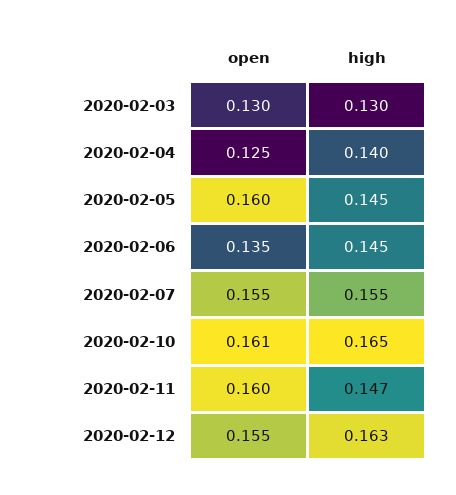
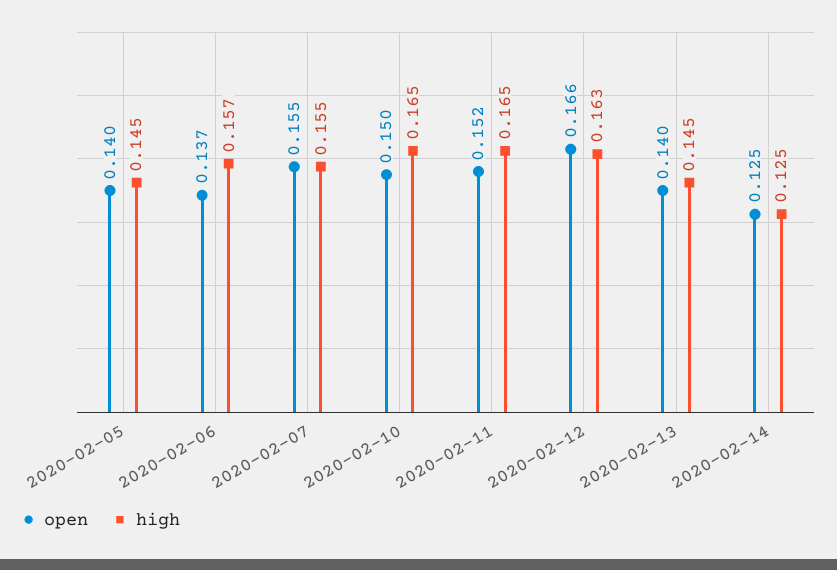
open, 2020-02-03: 0.13 -> none
high, 2020-02-03: 0.13 -> none
open, 2020-02-04: 0.125 -> none
high, 2020-02-04: 0.14 -> none
open, 2020-02-05: 0.16 -> 0.14
open, 2020-02-06: 0.135 -> 0.137
high, 2020-02-06: 0.145 -> 0.157
open, 2020-02-10: 0.161 -> 0.15
open, 2020-02-11: 0.16 -> 0.152
high, 2020-02-11: 0.147 -> 0.165
open, 2020-02-12: 0.155 -> 0.166
open, 2020-02-13: none -> 0.14
high, 2020-02-13: none -> 0.145
open, 2020-02-14: none -> 0.125
high, 2020-02-14: none -> 0.125

